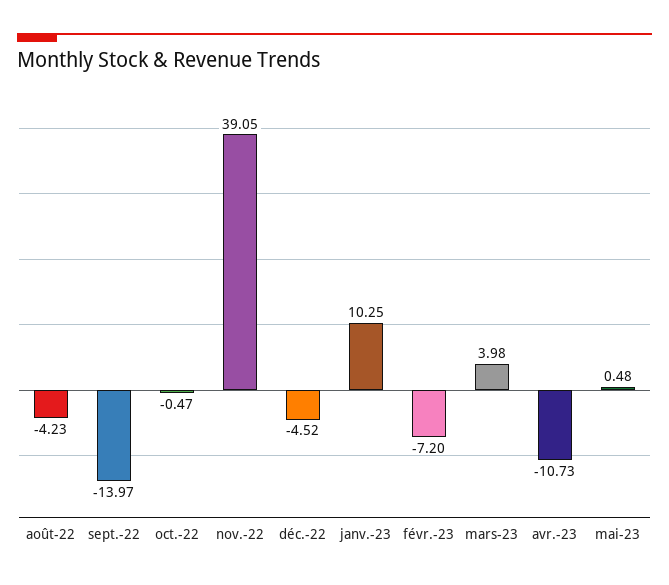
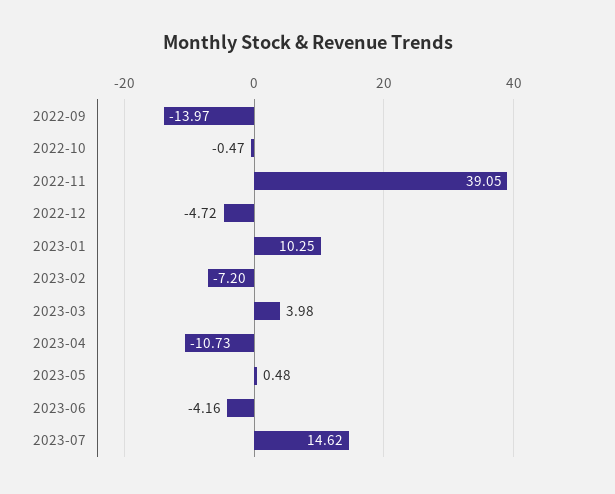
août-22: -4.23 -> none
déc.-22: -4.52 -> -4.72
2023-06: none -> -4.16
2023-07: none -> 14.62

